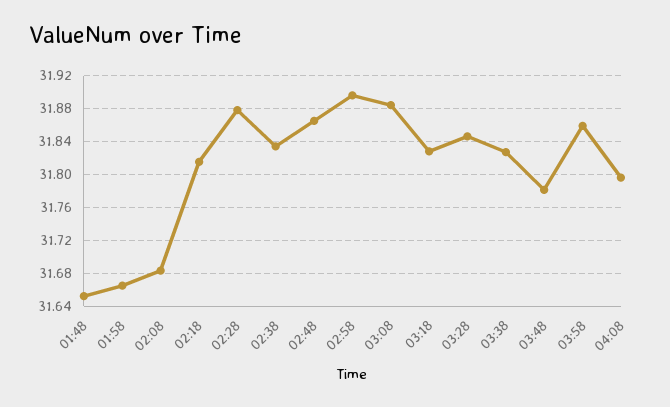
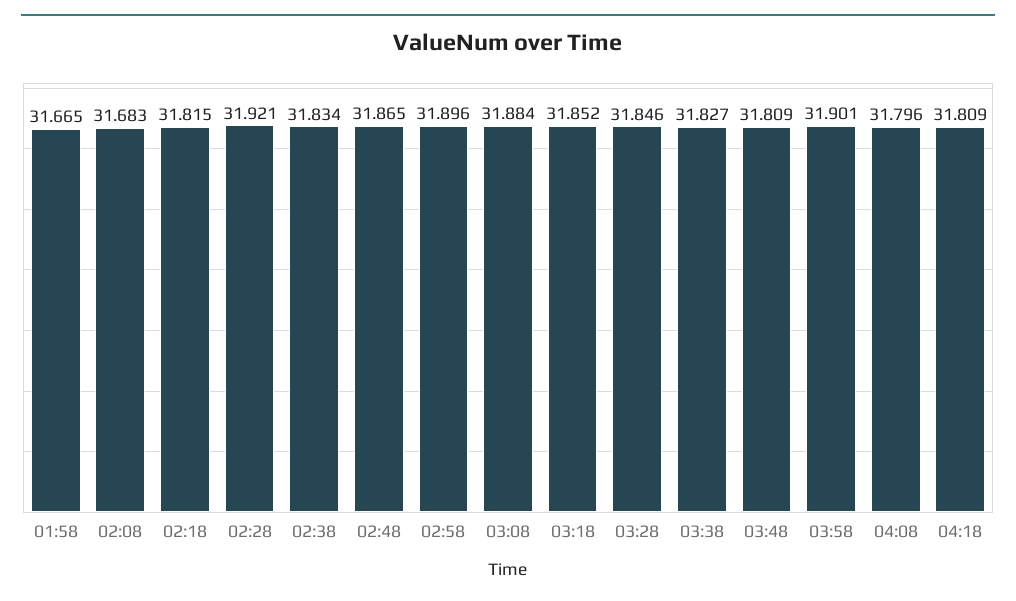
01:48: 31.65 -> none
02:28: 31.88 -> 31.921
03:18: 31.83 -> 31.852
03:48: 31.78 -> 31.809
03:58: 31.86 -> 31.901
04:18: none -> 31.809

